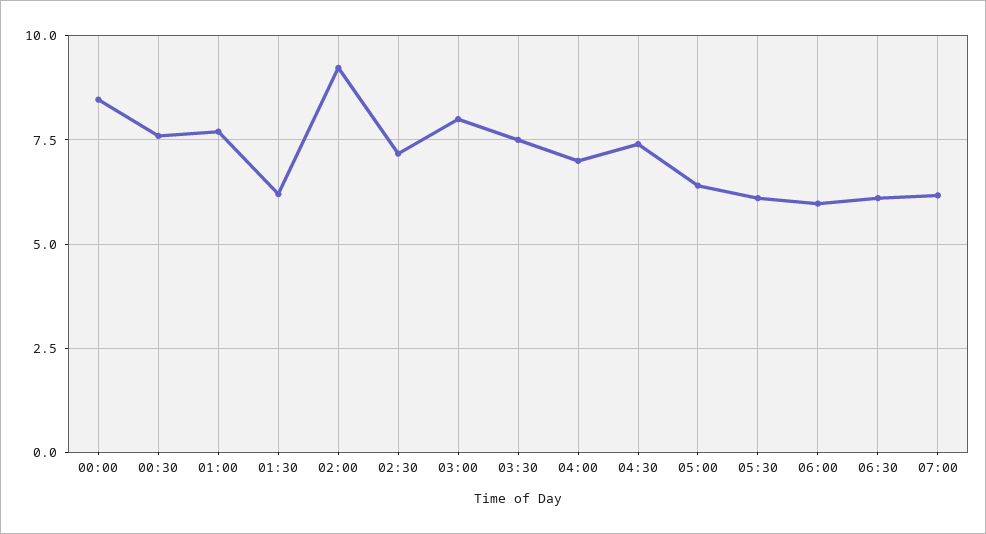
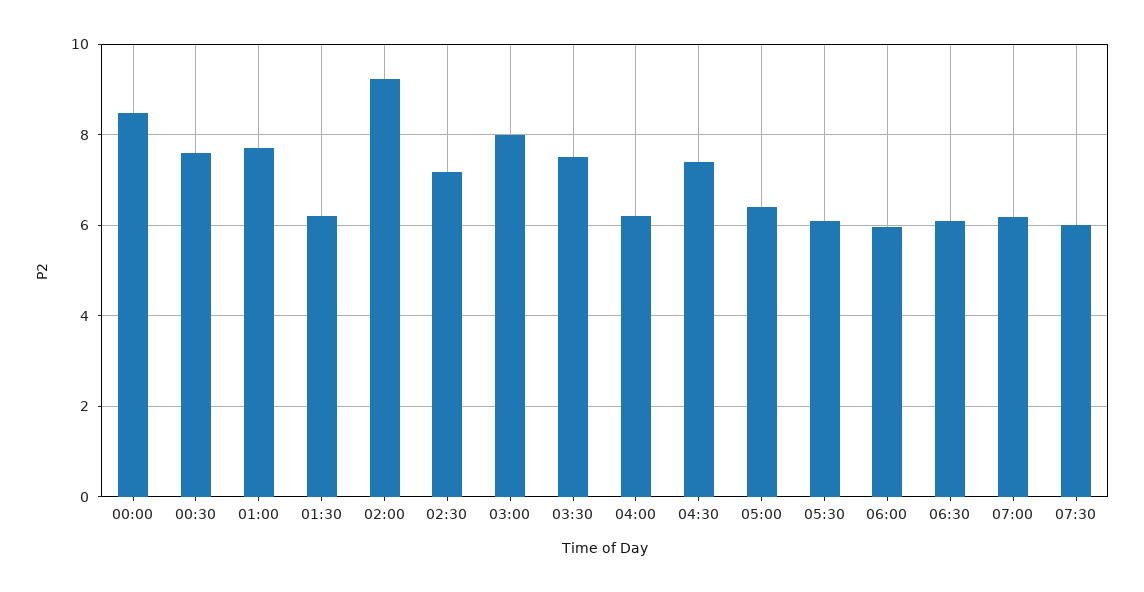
04:00: 7 -> 6.2
07:30: none -> 6

